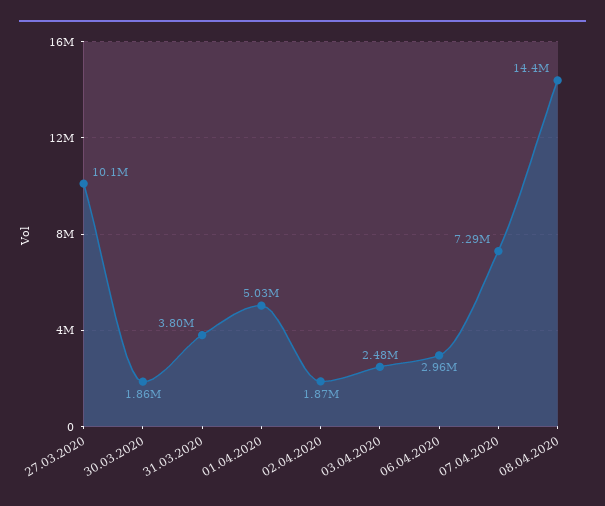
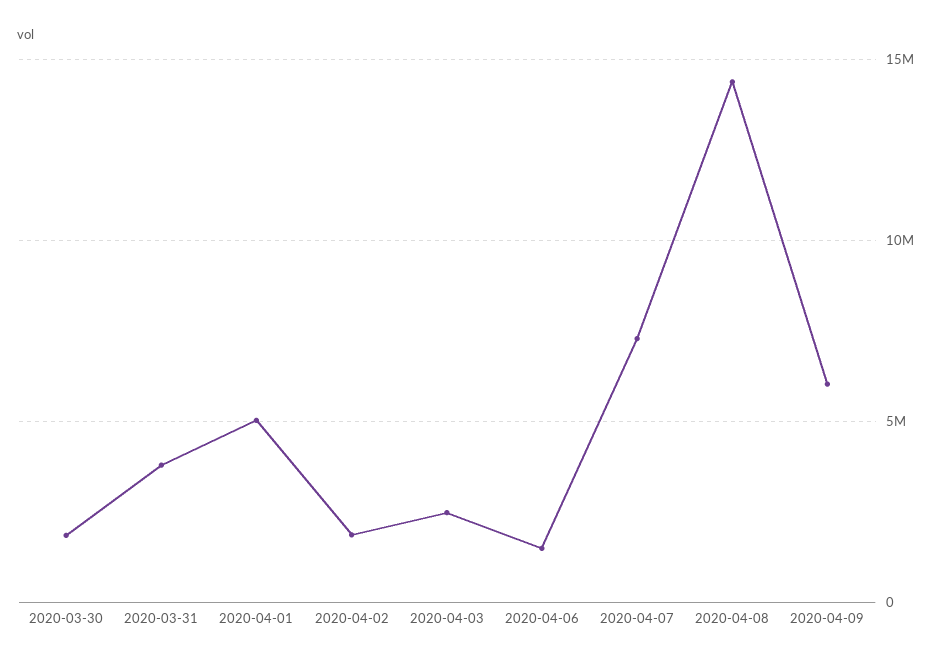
27.03.2020: 10100000 -> none
06.04.2020: 2960000 -> 1500000
2020-04-09: none -> 6000000

